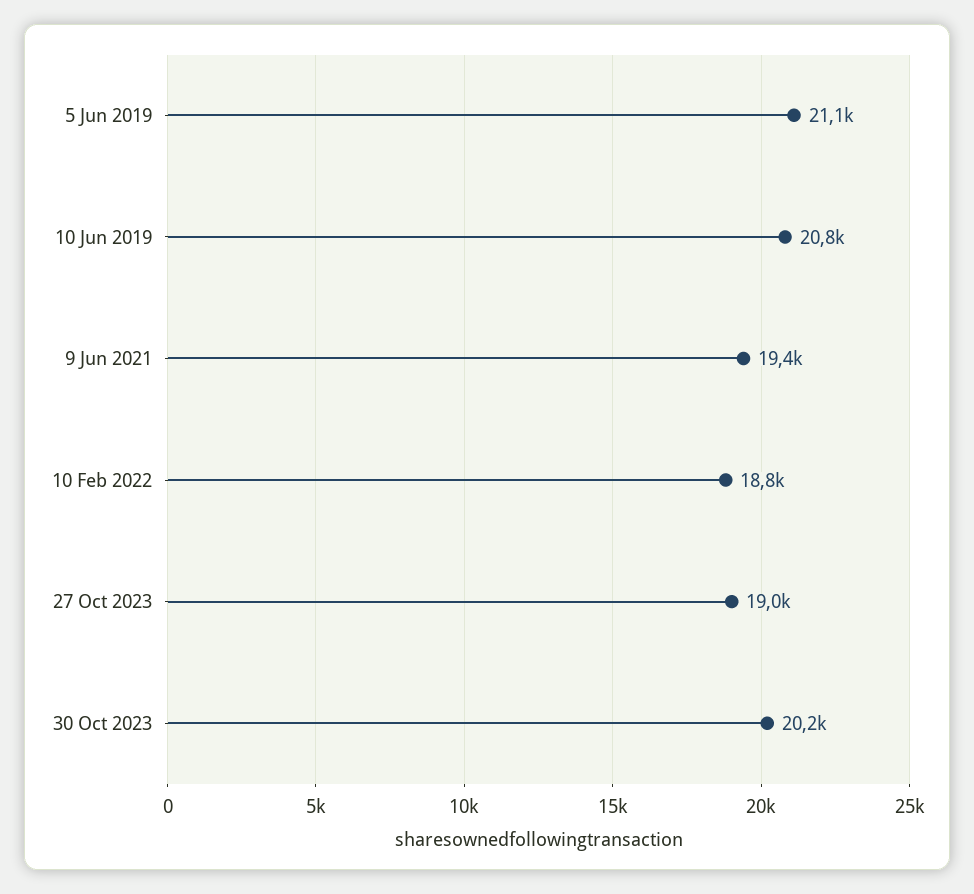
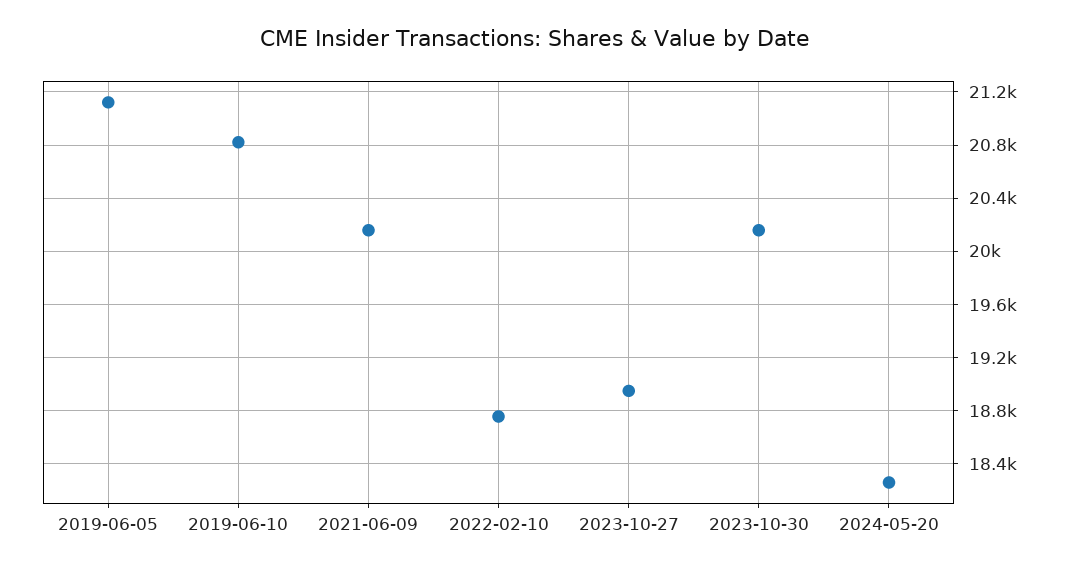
9 Jun 2021: 19400 -> 20150
2024-05-20: none -> 18250

